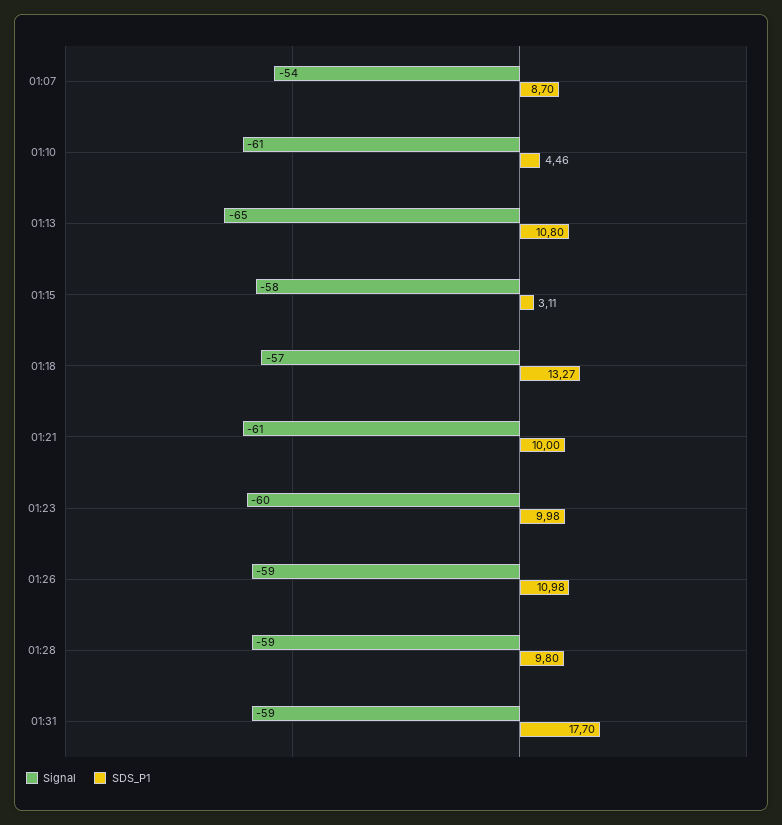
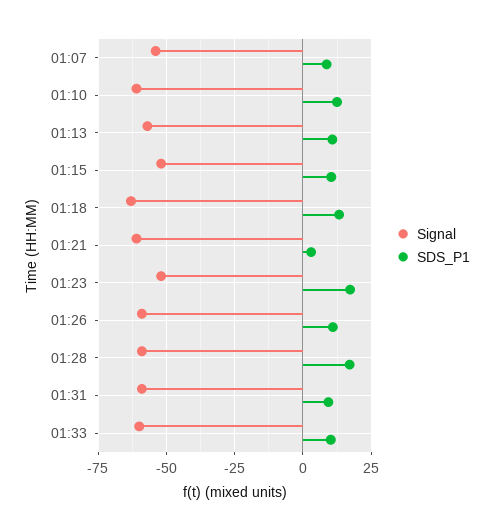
SDS_P1, 01:10: 4.46 -> 12.5
Signal, 01:13: -65 -> -57.5
Signal, 01:15: -58 -> -52.5
SDS_P1, 01:15: 3.11 -> 10
Signal, 01:18: -57 -> -62.5
SDS_P1, 01:21: 10 -> 2.5
Signal, 01:23: -60 -> -52.5
SDS_P1, 01:23: 9.98 -> 17.5
SDS_P1, 01:28: 9.8 -> 17.5
SDS_P1, 01:31: 17.7 -> 10
Signal, 01:33: none -> -60
SDS_P1, 01:33: none -> 10

